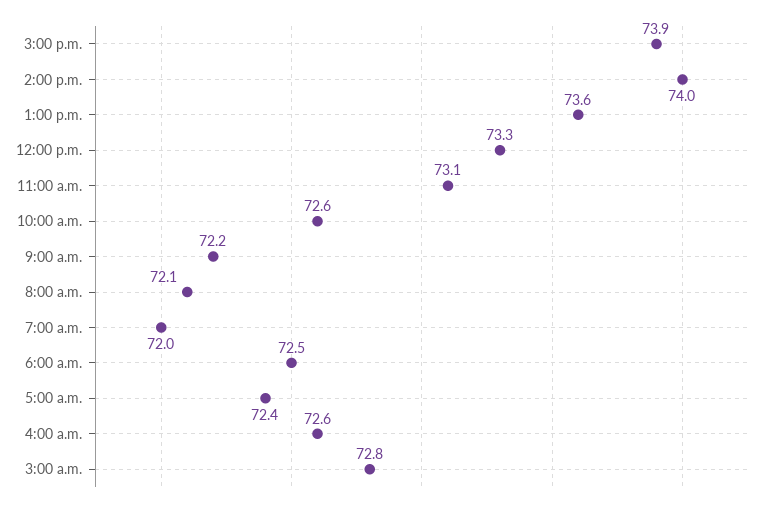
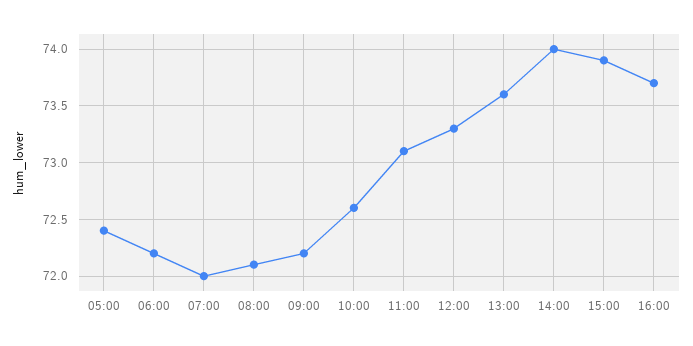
6:00 a.m.: 72.5 -> 72.2
4:00 a.m.: 72.6 -> none
3:00 a.m.: 72.8 -> none
16:00: none -> 73.7

